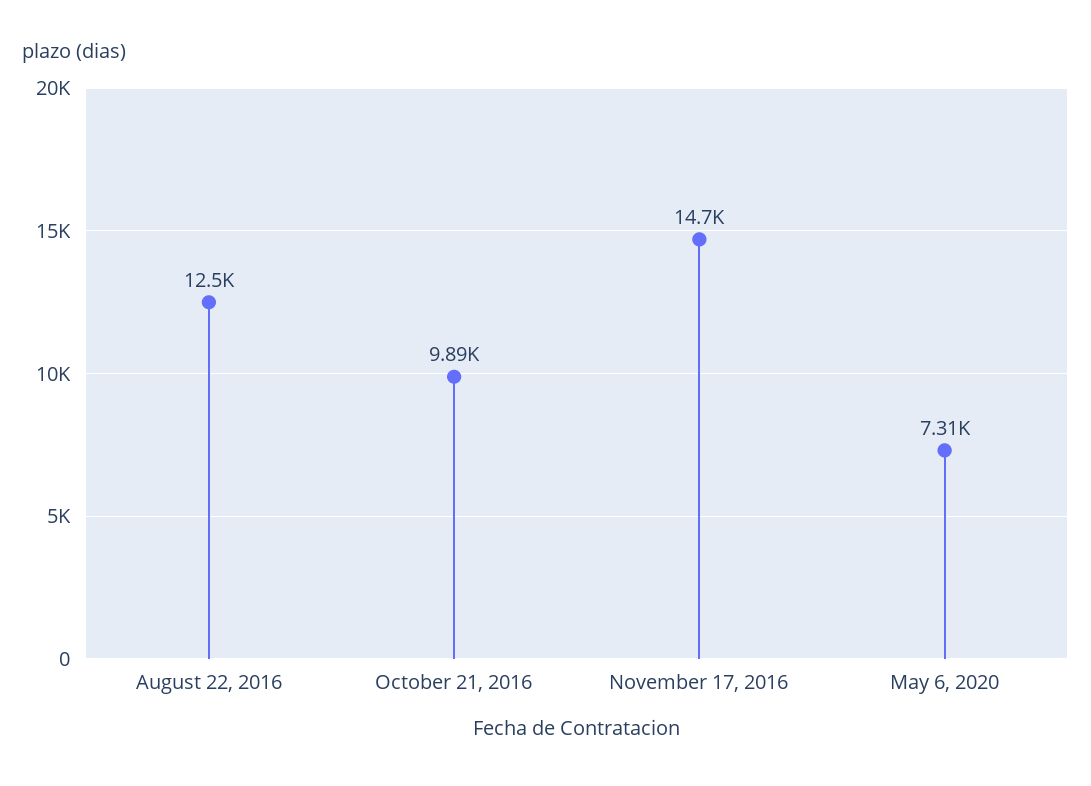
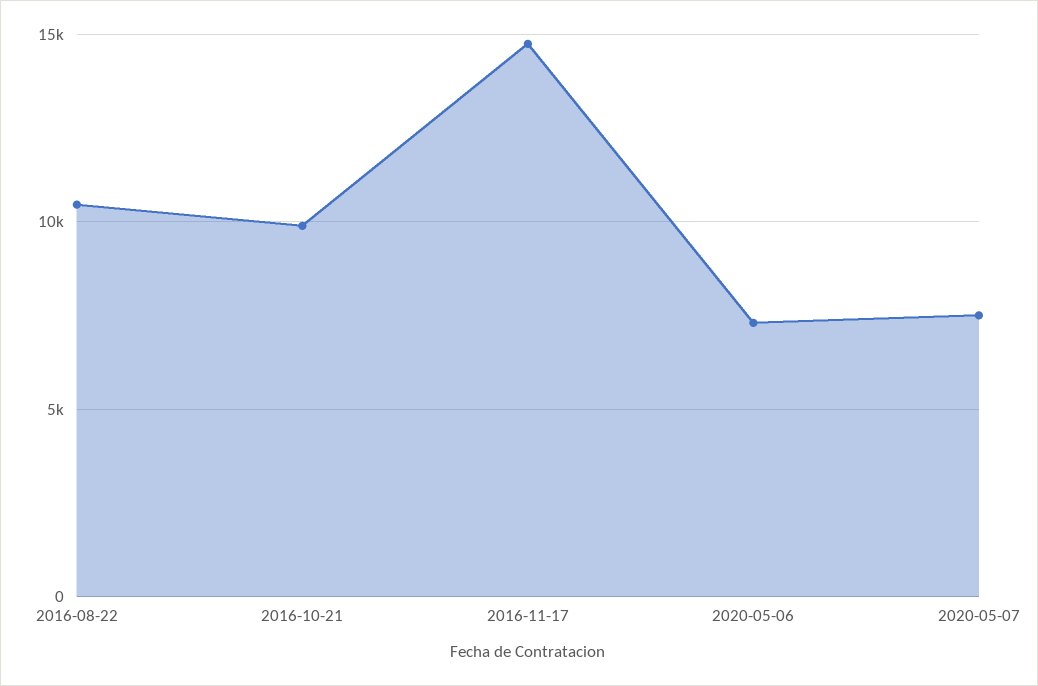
August 22, 2016: 12500 -> 10500
2020-05-07: none -> 7500

